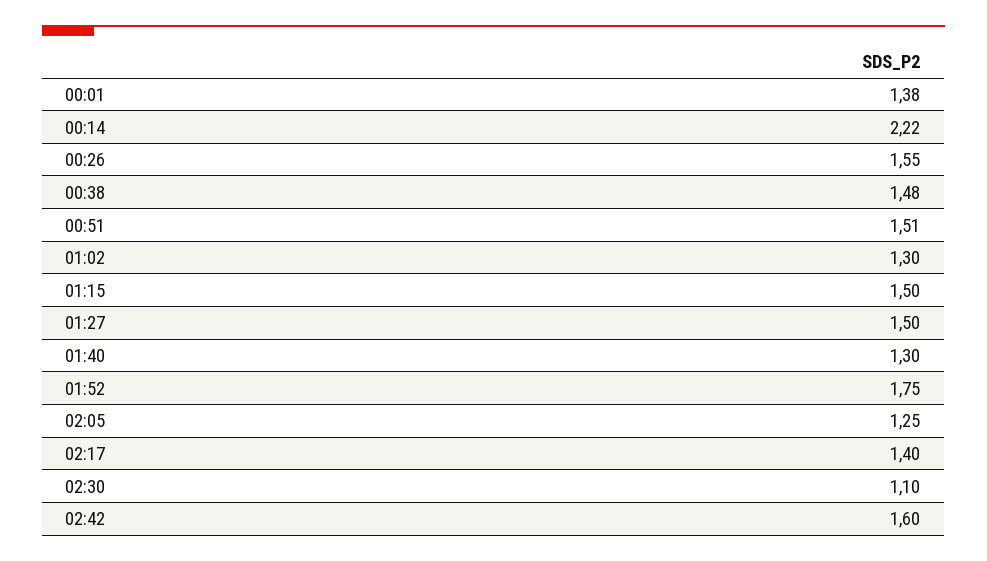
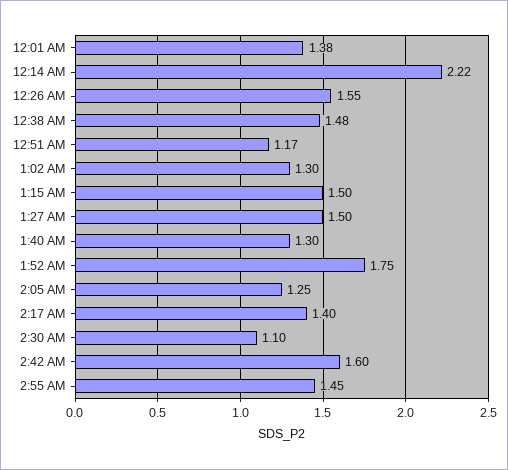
00:51: 1.51 -> 1.17
2:55 AM: none -> 1.45

